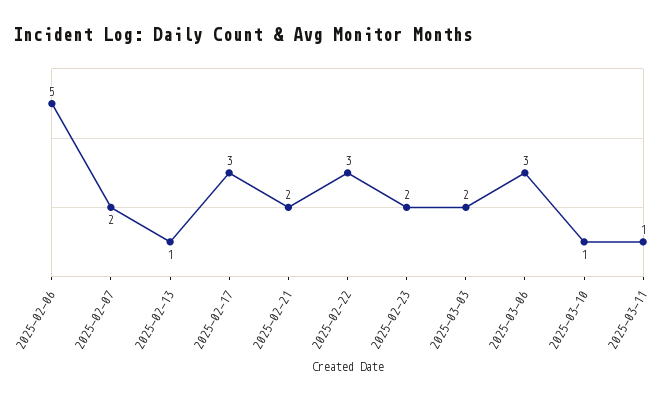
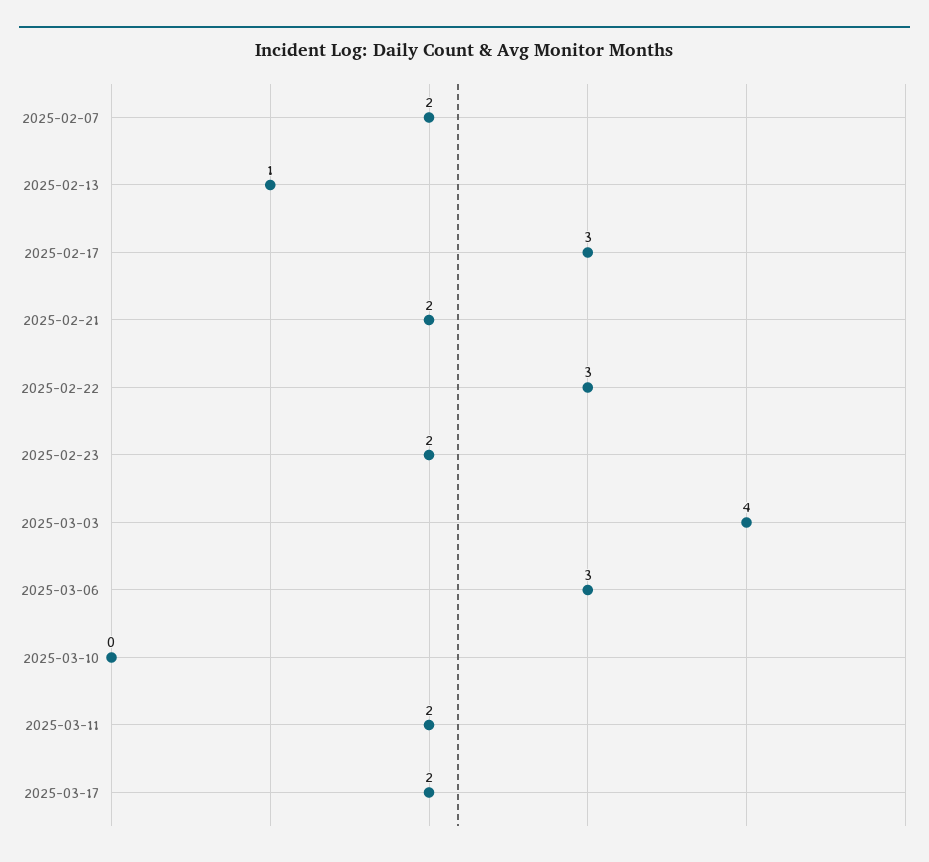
2025-02-06: 5 -> none
2025-03-03: 2 -> 4
2025-03-10: 1 -> 0
2025-03-11: 1 -> 2
2025-03-17: none -> 2

